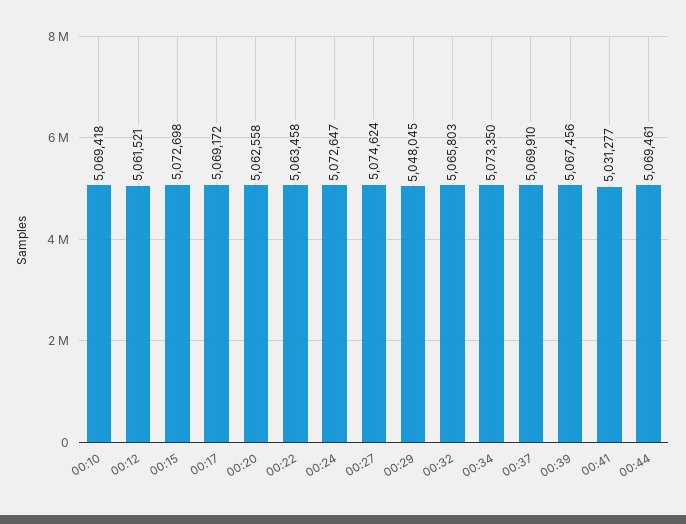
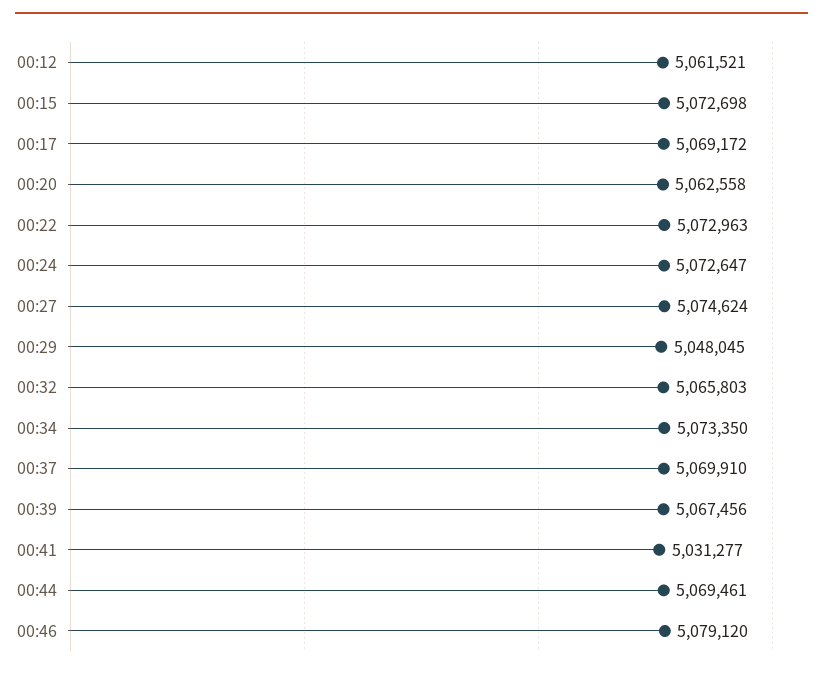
00:10: 5069418 -> none
00:22: 5063458 -> 5072963
00:46: none -> 5079120

